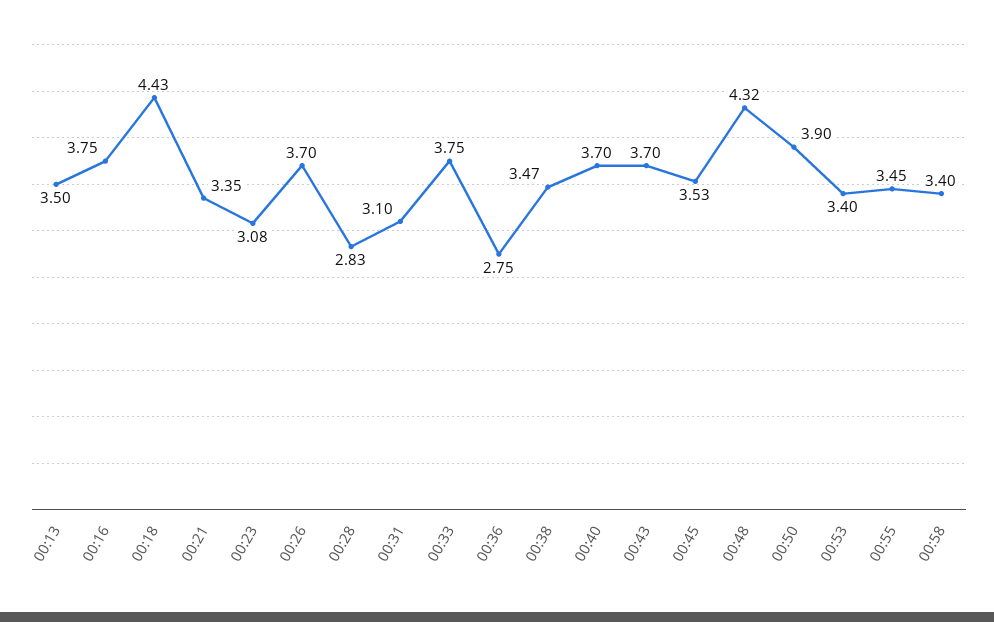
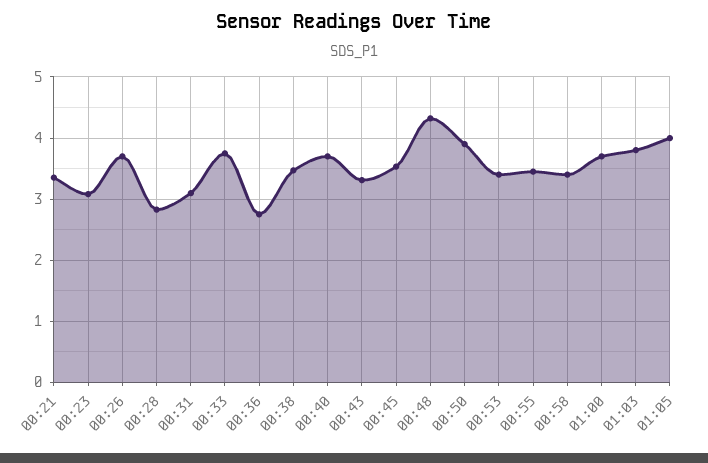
00:13: 3.5 -> none
00:16: 3.75 -> none
00:18: 4.43 -> none
00:43: 3.7 -> 3.3
01:00: none -> 3.7
01:03: none -> 3.8
01:05: none -> 4

